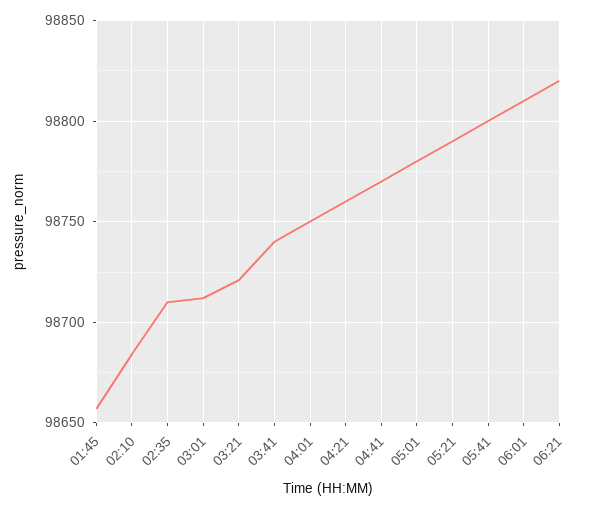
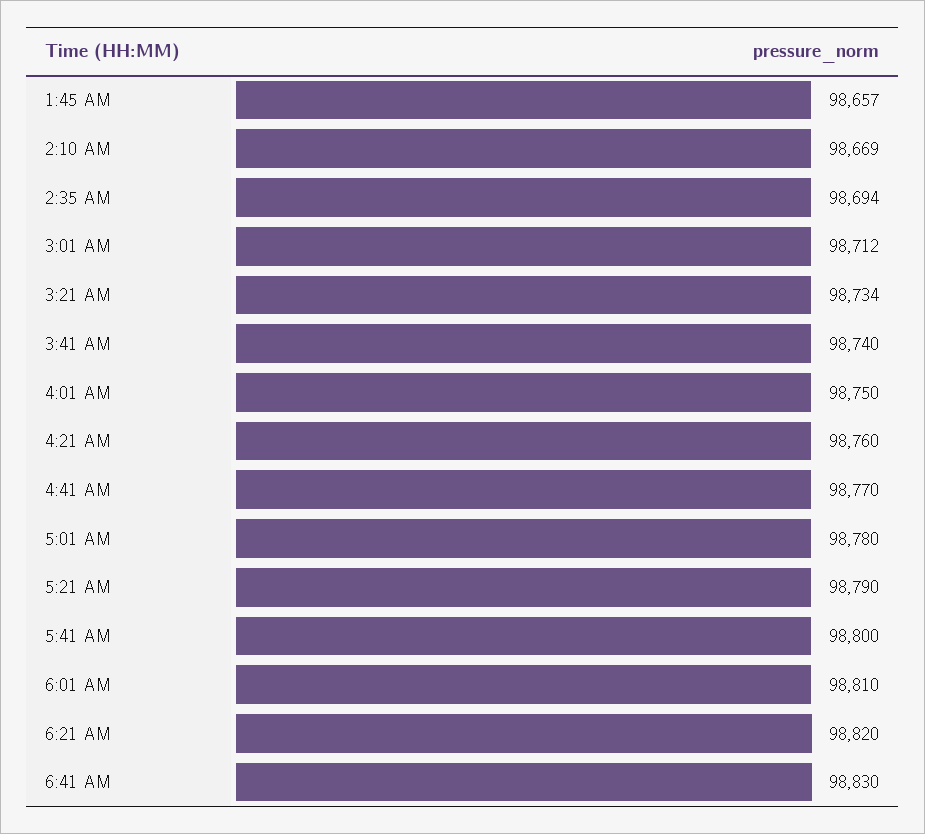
02:10: 98685 -> 98669
02:35: 98710 -> 98694
03:21: 98720 -> 98734
6:41 AM: none -> 98830

